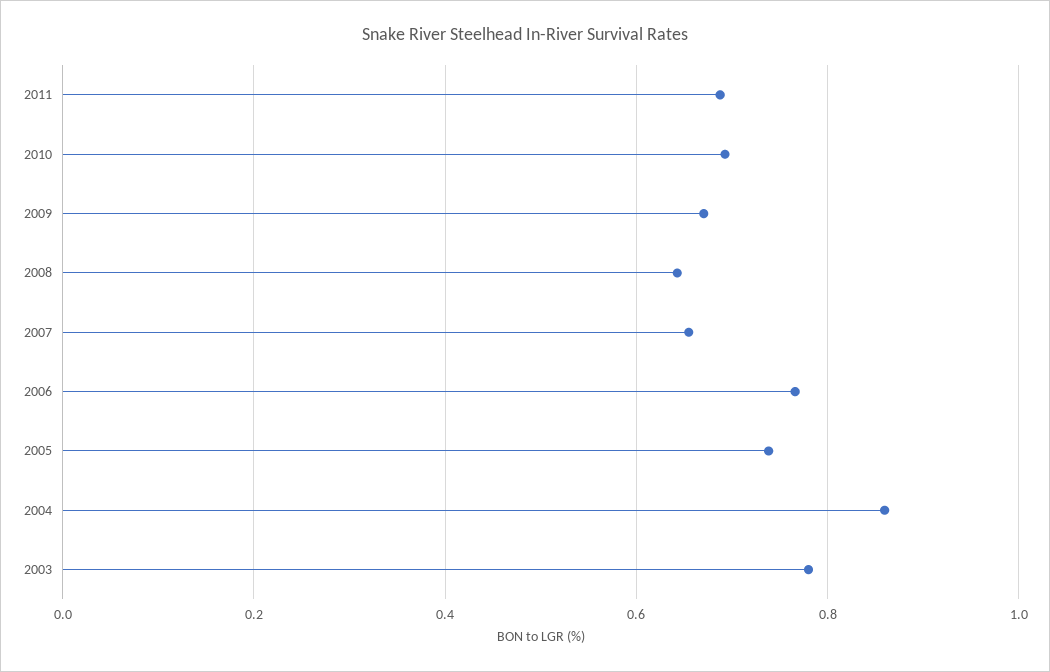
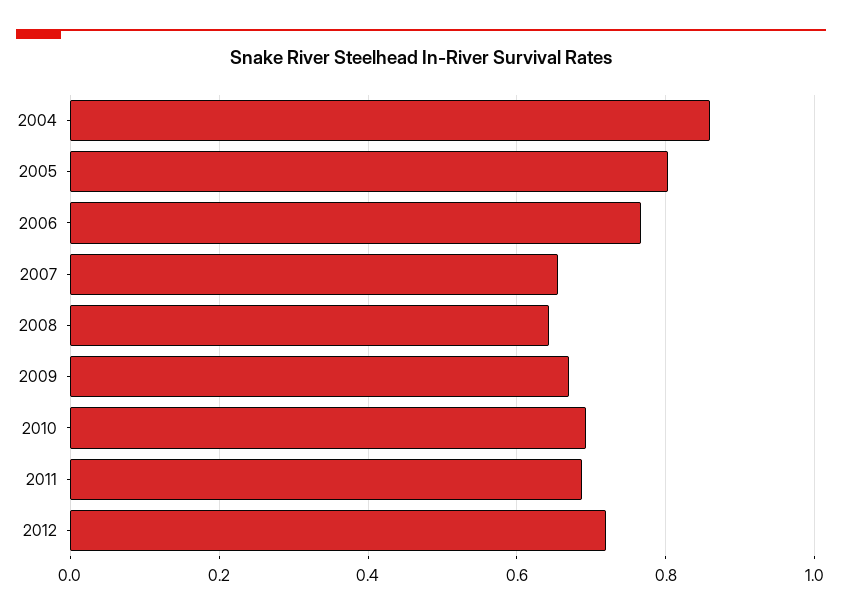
2005: 0.74 -> 0.8
2003: 0.78 -> none
2012: none -> 0.72

